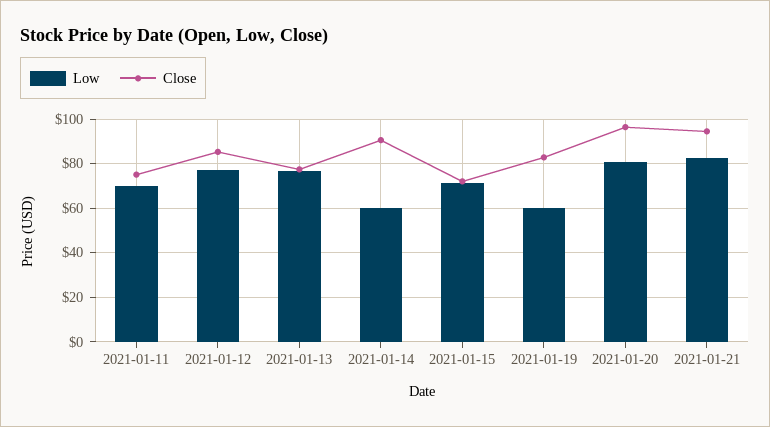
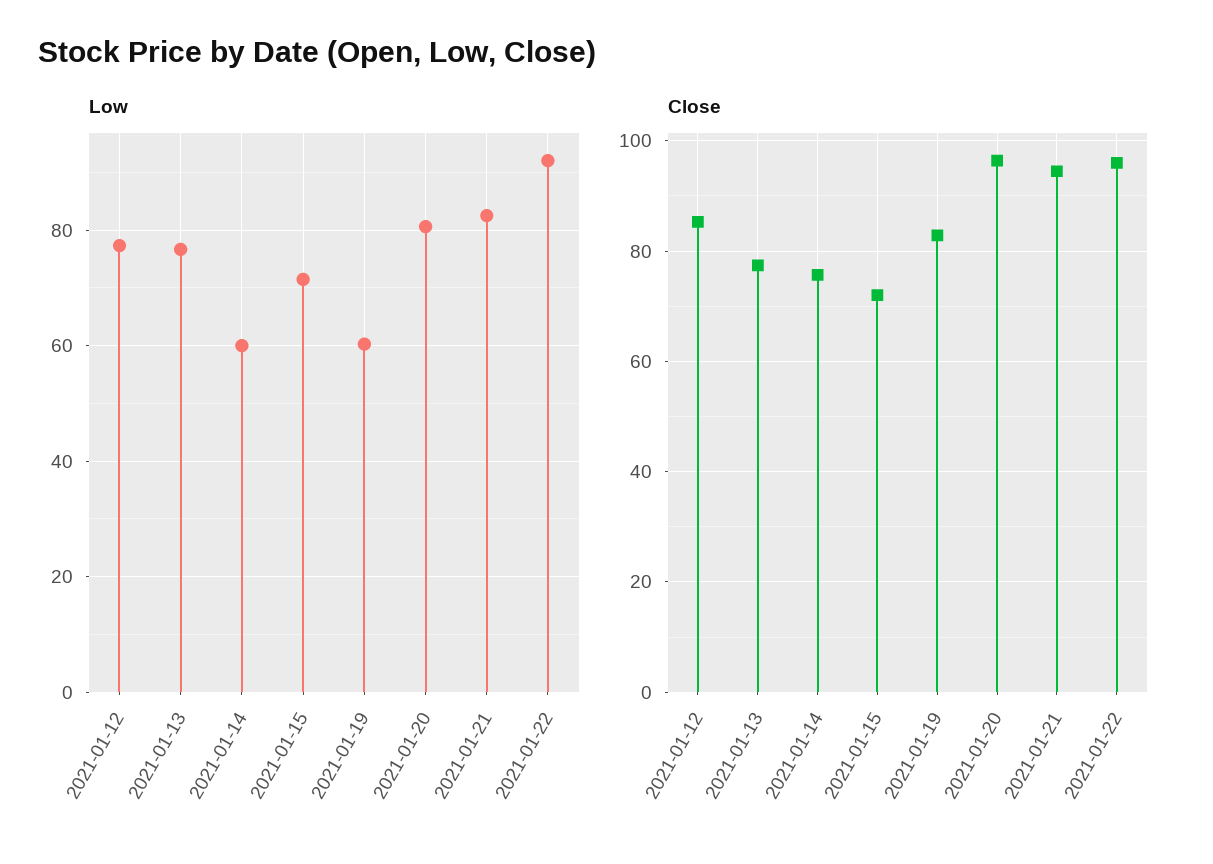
Low, 2021-01-11: 70 -> none
Close, 2021-01-11: 75 -> none
Close, 2021-01-14: 90 -> 76
Low, 2021-01-22: none -> 92
Close, 2021-01-22: none -> 96

